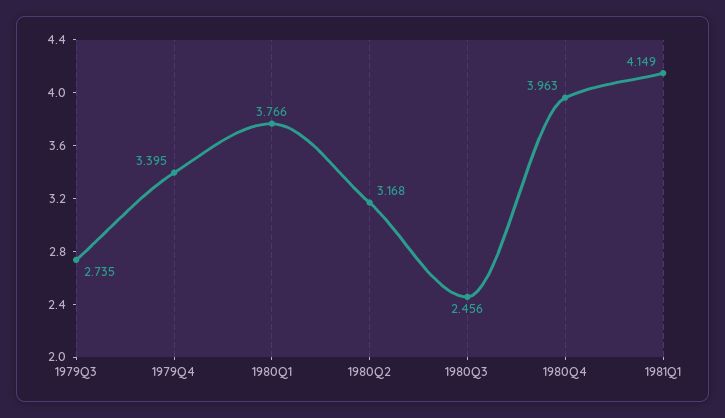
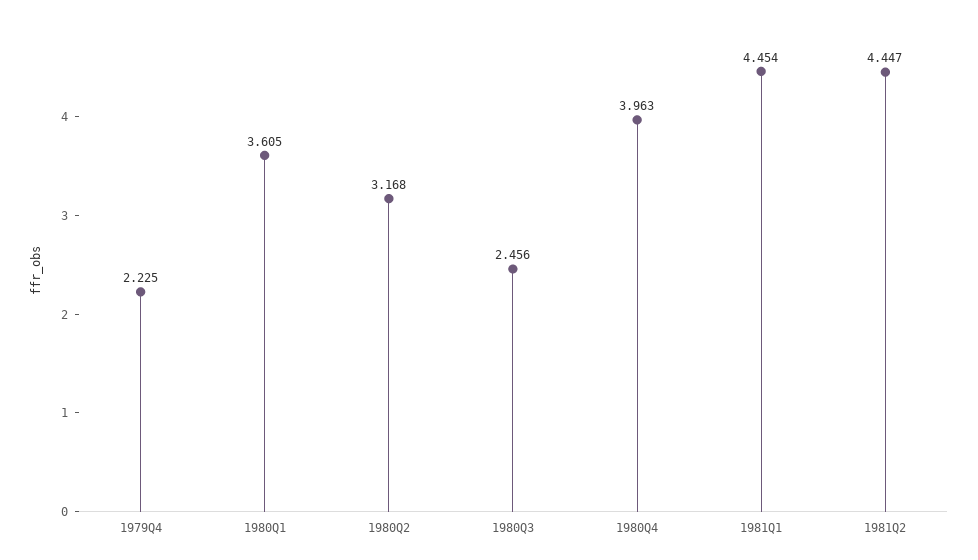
1979Q3: 2.735 -> none
1979Q4: 3.395 -> 2.225
1980Q1: 3.766 -> 3.605
1981Q1: 4.149 -> 4.454
1981Q2: none -> 4.447

